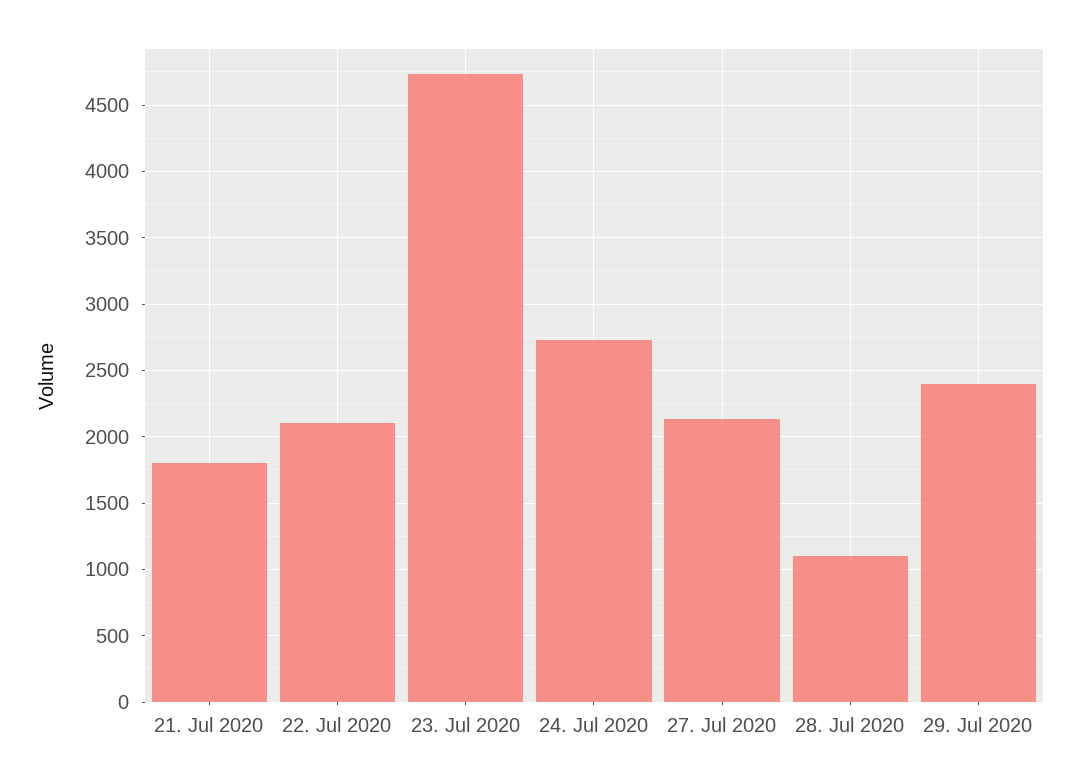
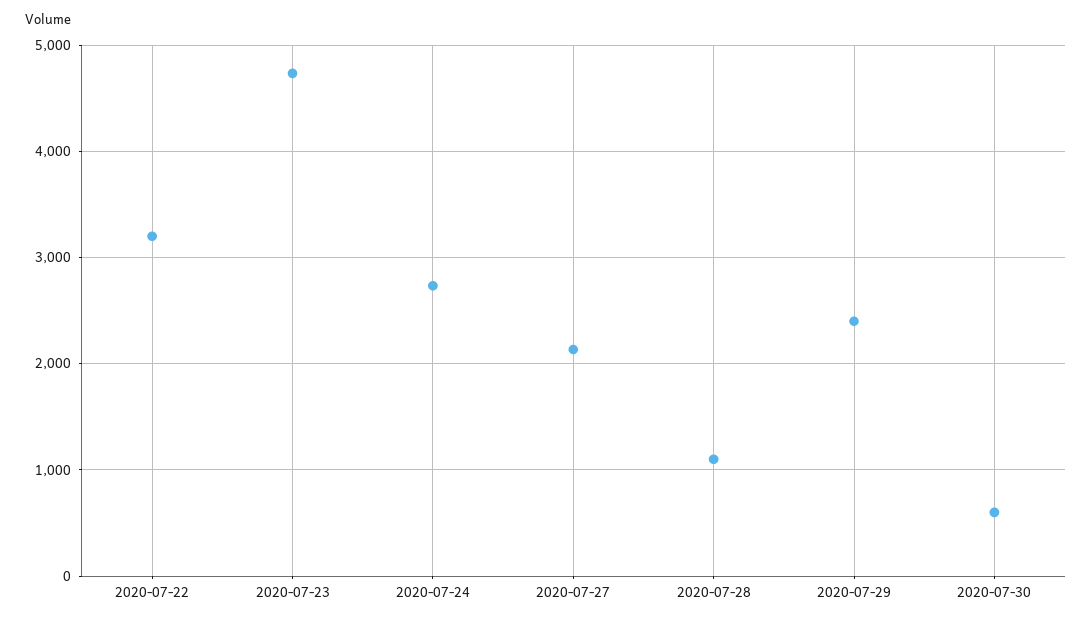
21. Jul 2020: 1800 -> none
22. Jul 2020: 2100 -> 3200
2020-07-30: none -> 600

